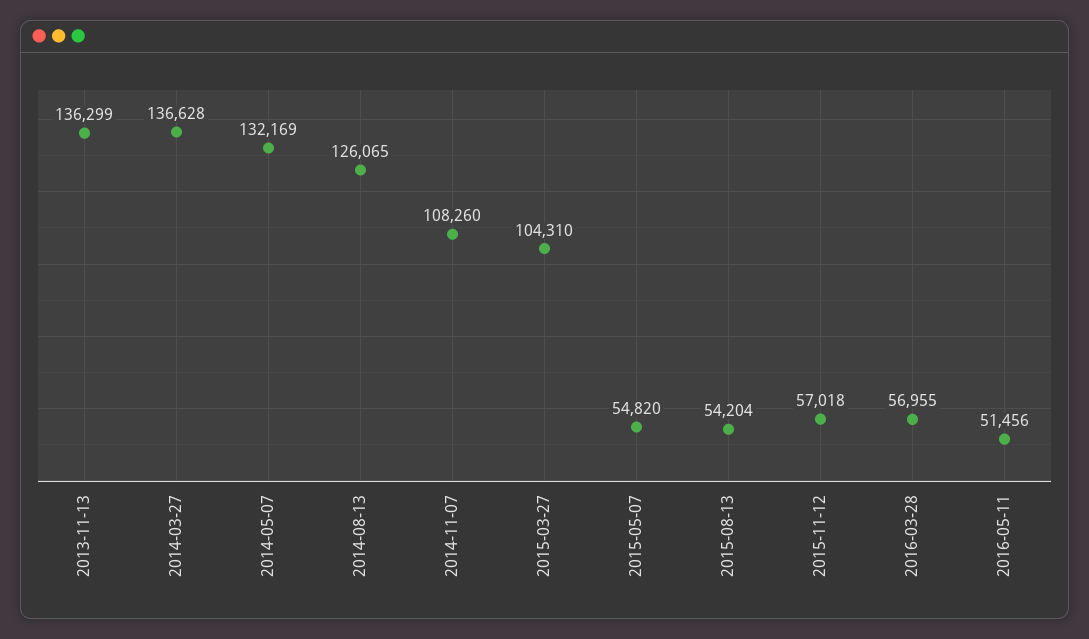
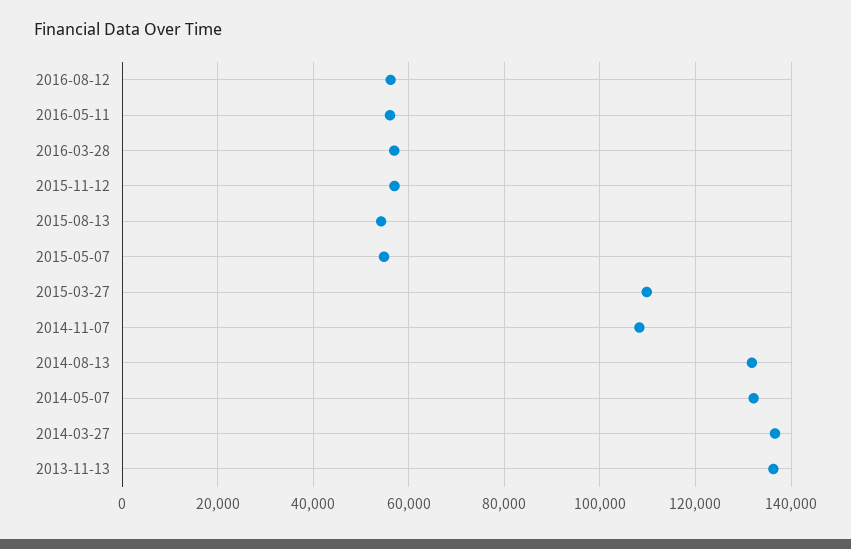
2014-08-13: 126065 -> 132000
2015-03-27: 104310 -> 110000
2016-05-11: 51456 -> 56000
2016-08-12: none -> 56000

